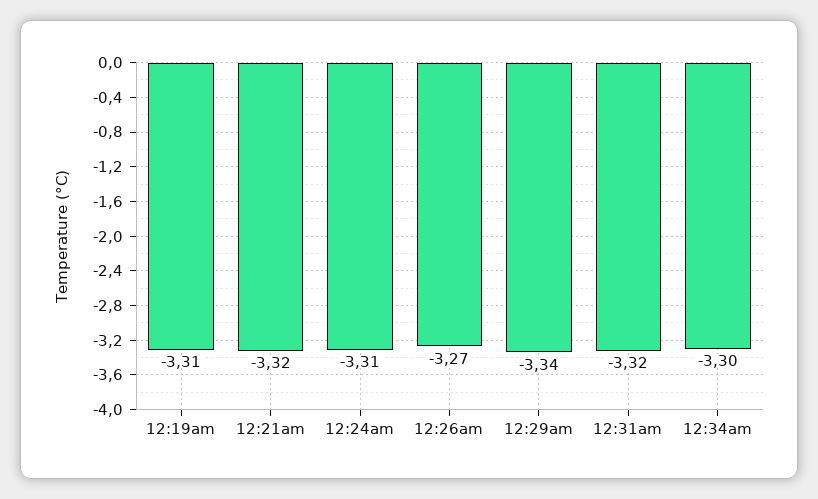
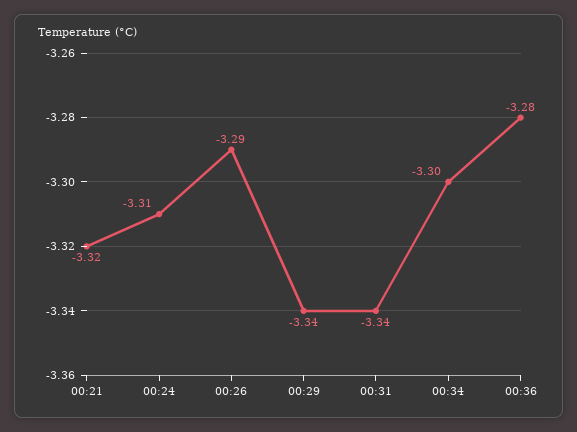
12:19am: -3.31 -> none
12:26am: -3.27 -> -3.29
12:31am: -3.32 -> -3.34
00:36: none -> -3.28

